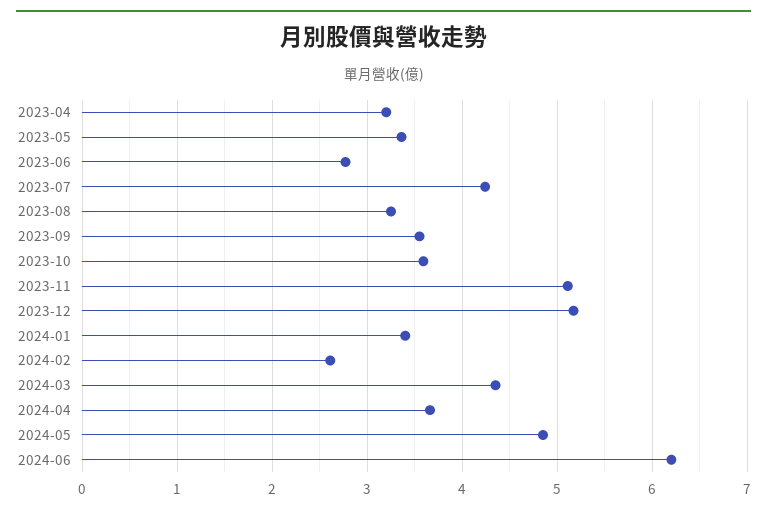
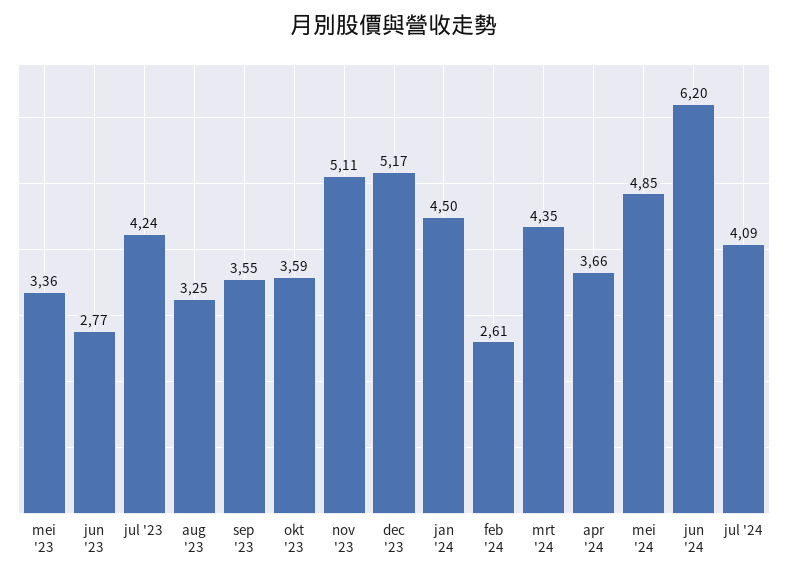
2023-04: 3.2 -> none
2024-01: 3.4 -> 4.5
jul '24: none -> 4.09

